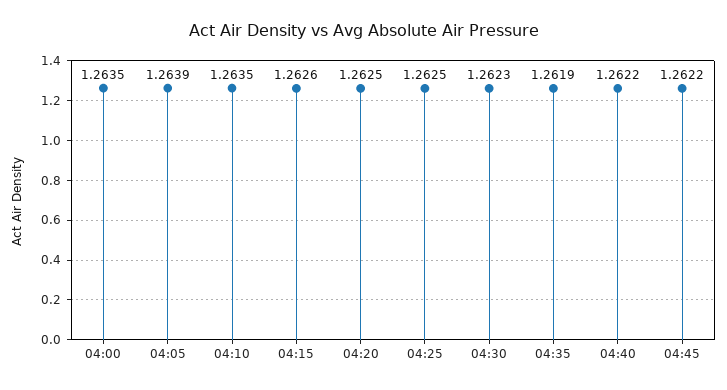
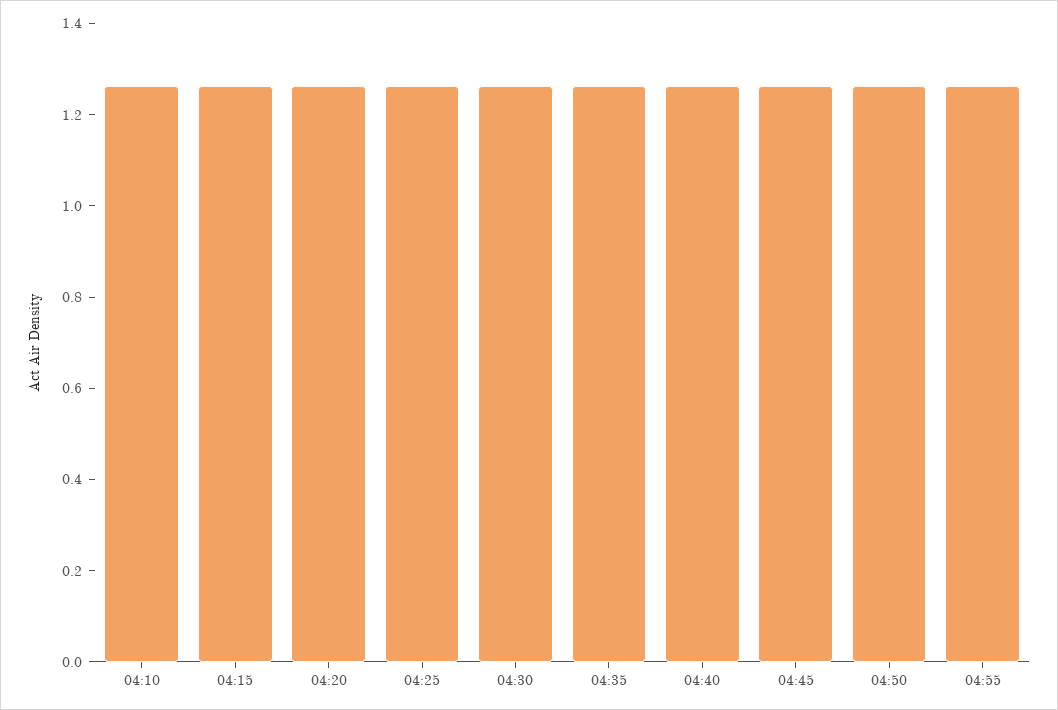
04:00: 1.2635 -> none
04:05: 1.2639 -> none
04:50: none -> 1.25
04:55: none -> 1.25

